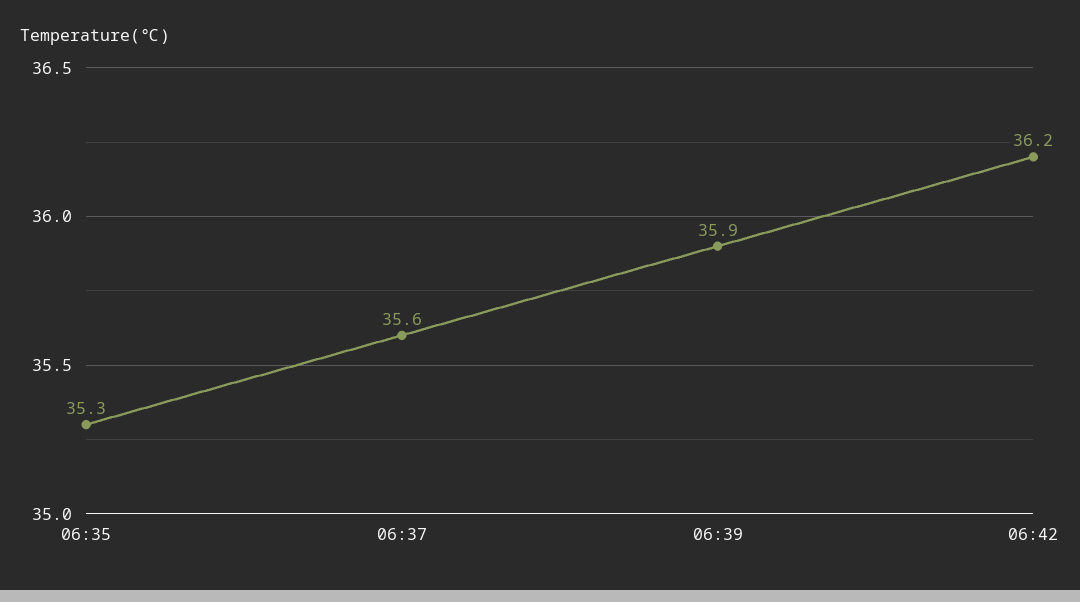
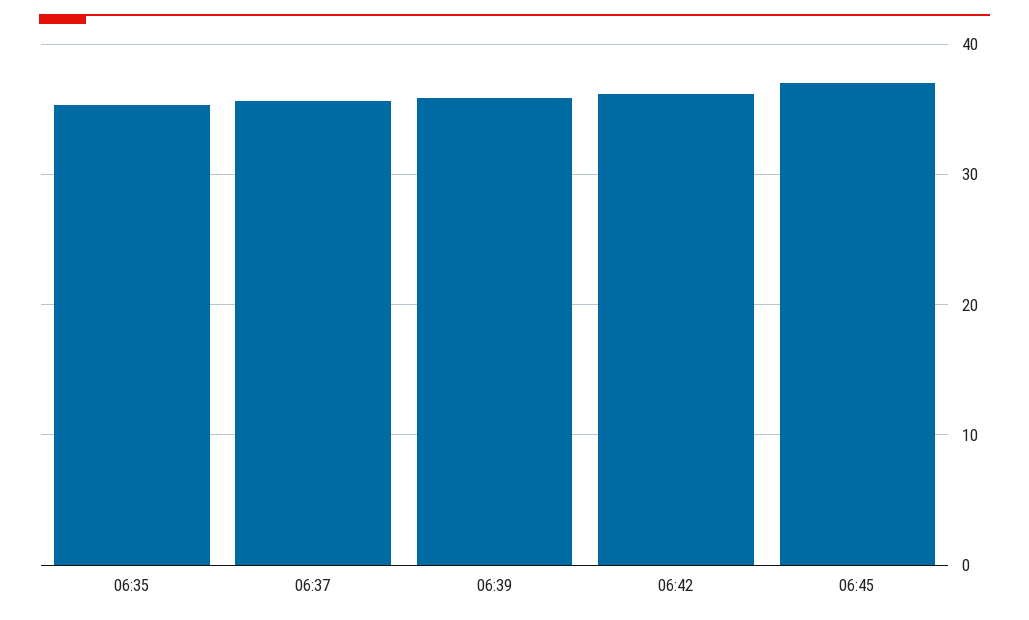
06:45: none -> 37

